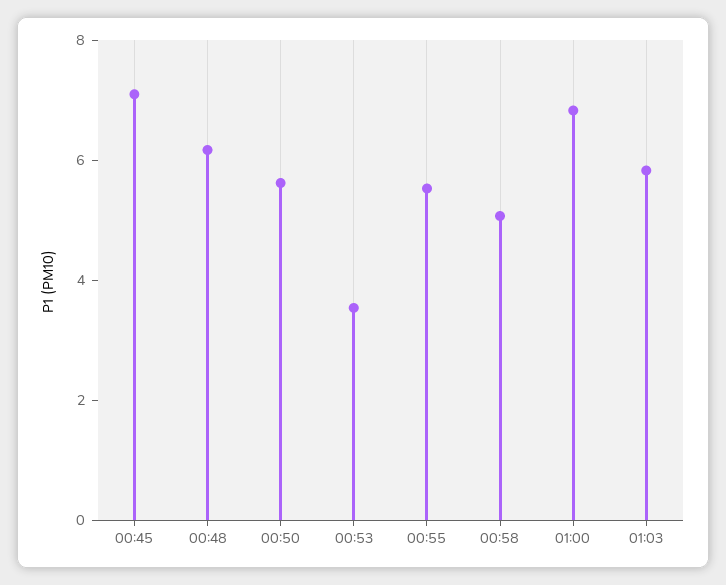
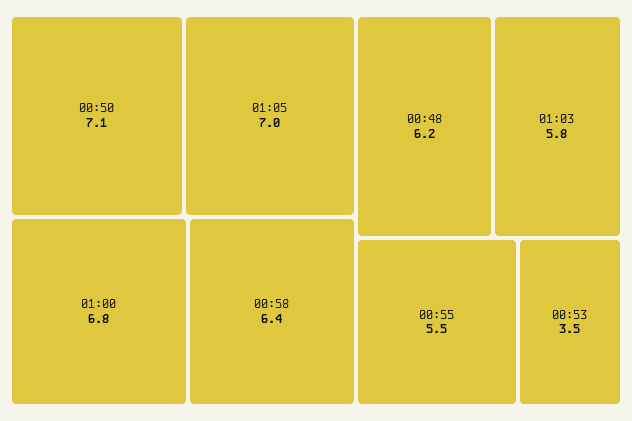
00:45: 7 -> none
00:50: 5.5 -> 7.1
00:58: 5 -> 6.4
01:05: none -> 7

